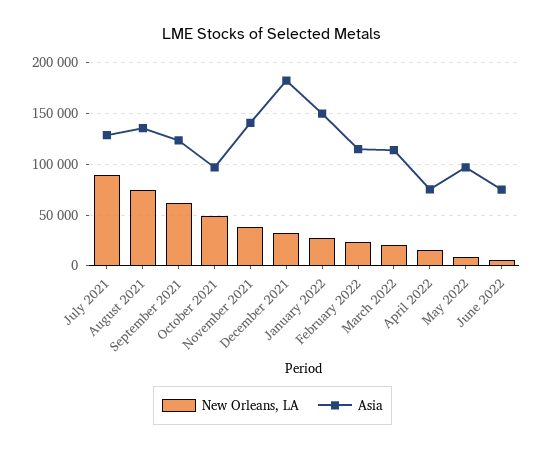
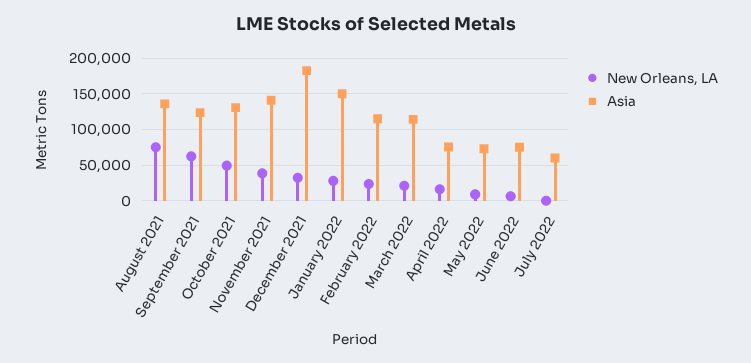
New Orleans, LA, July 2021: 90000 -> none
Asia, July 2021: 130000 -> none
Asia, October 2021: 100000 -> 130000
Asia, May 2022: 100000 -> 70000
New Orleans, LA, July 2022: none -> 0
Asia, July 2022: none -> 60000

